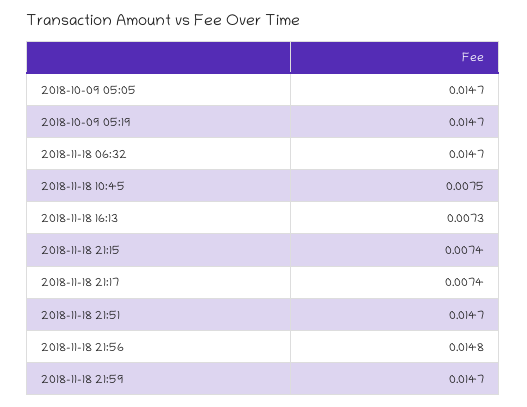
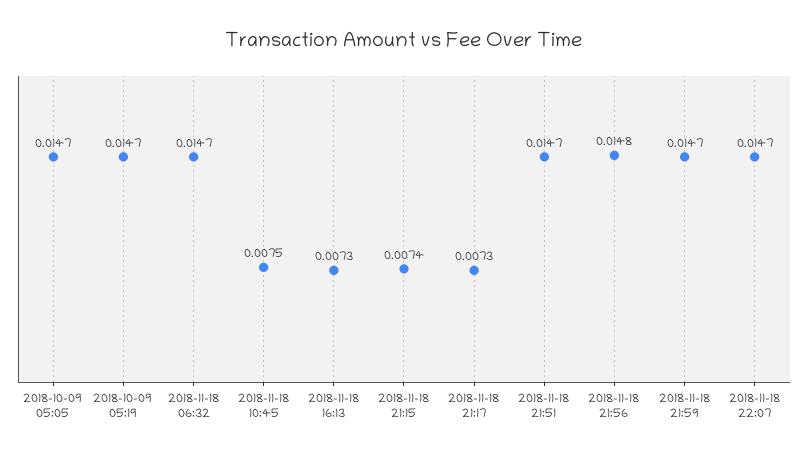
2018-11-18 21:17: 0.0074 -> 0.0073
2018-11-18 22:07: none -> 0.0147

